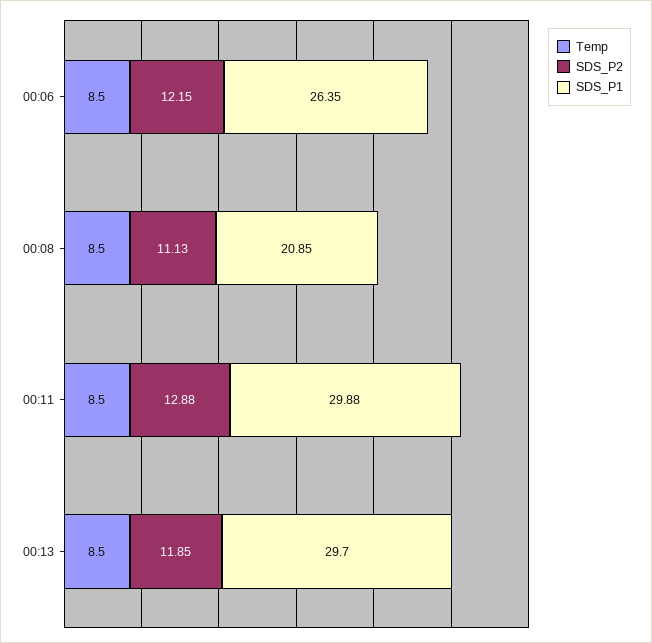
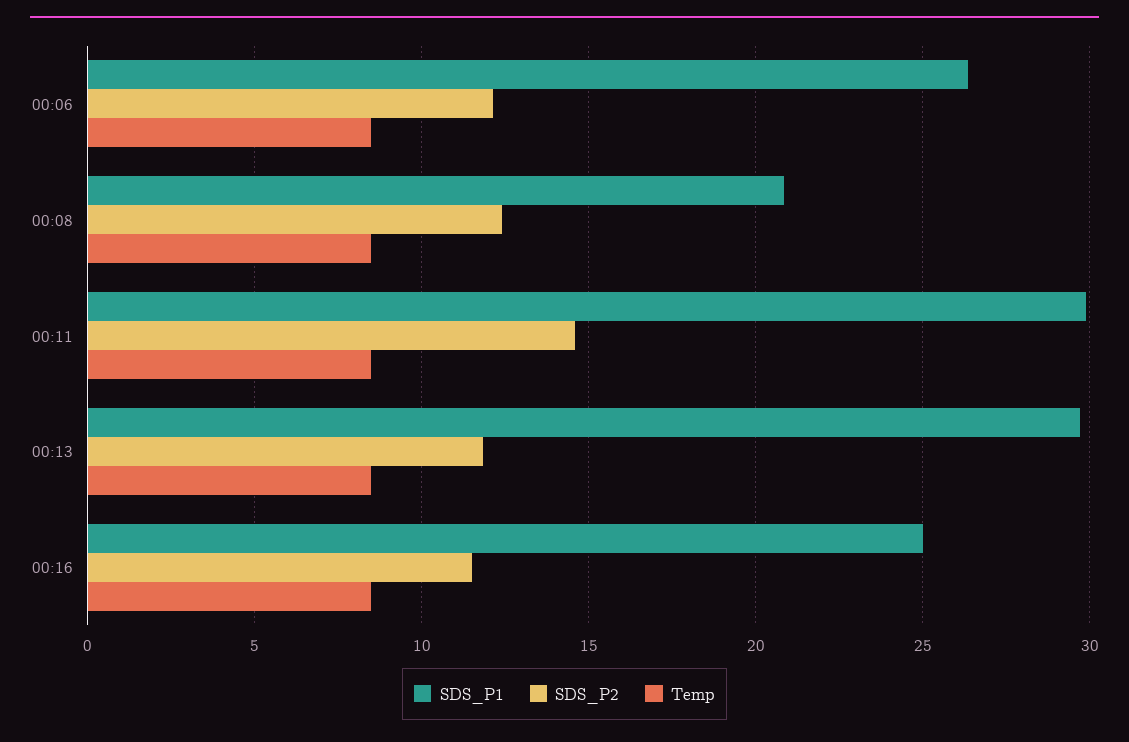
SDS_P2, 00:08: 11.13 -> 12.5
SDS_P2, 00:11: 12.88 -> 14.5
SDS_P1, 00:16: none -> 25
SDS_P2, 00:16: none -> 11.5
Temp, 00:16: none -> 8.5

